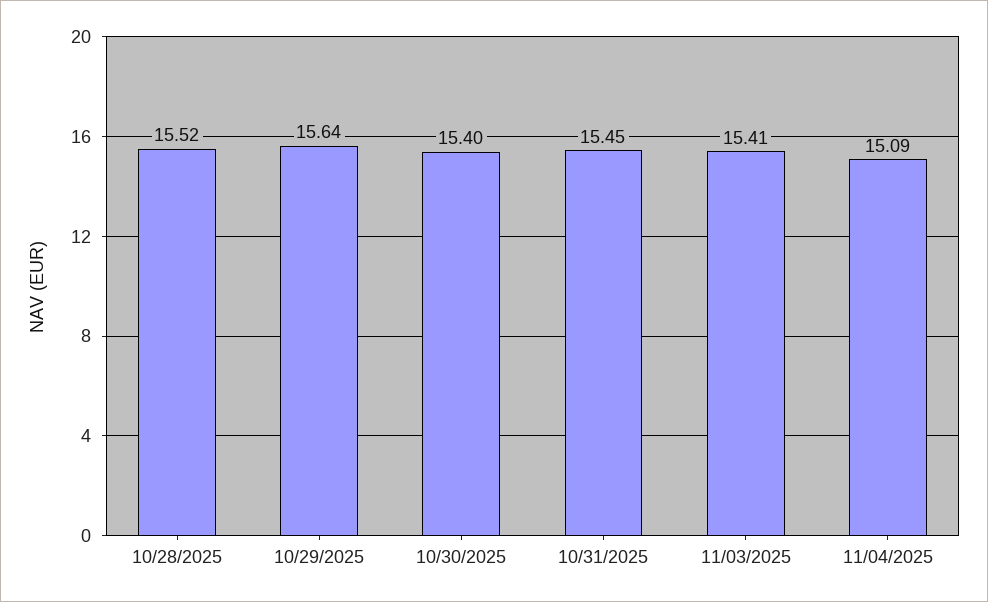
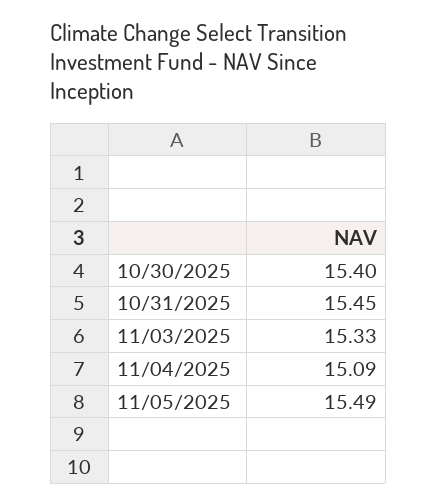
10/28/2025: 15.52 -> none
10/29/2025: 15.64 -> none
11/03/2025: 15.41 -> 15.33
11/05/2025: none -> 15.49

